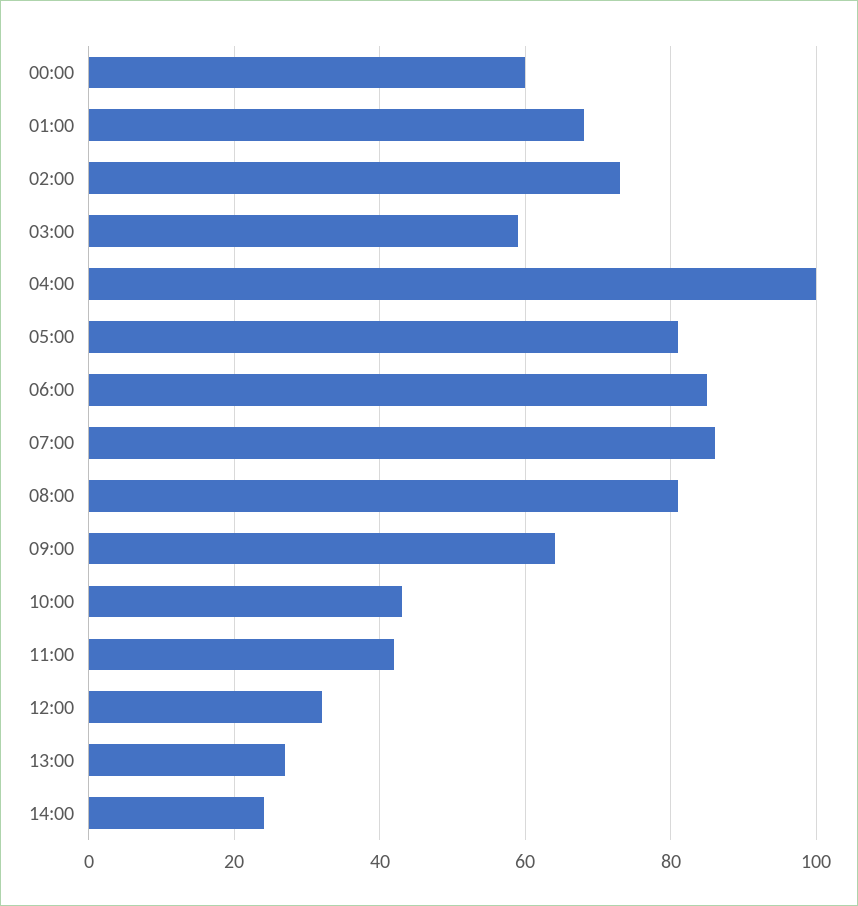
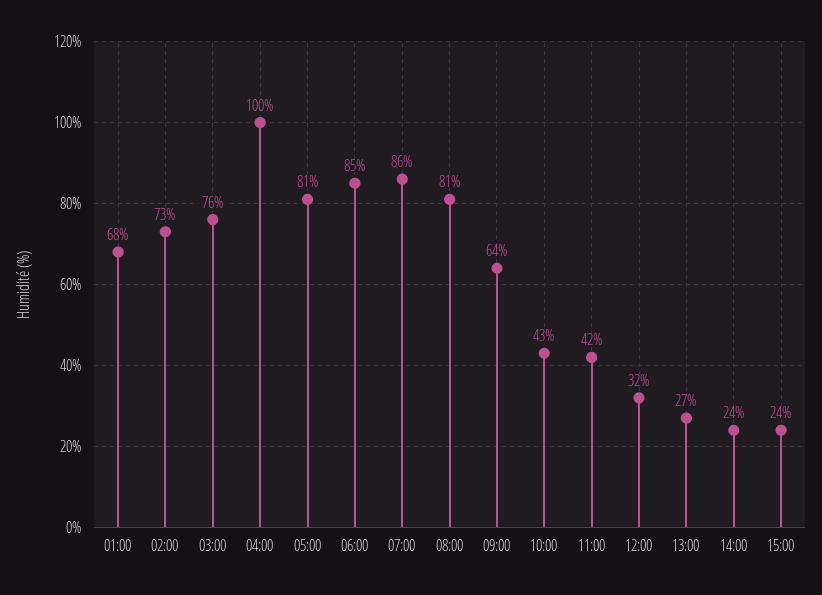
00:00: 60 -> none
03:00: 60 -> 76
15:00: none -> 24

